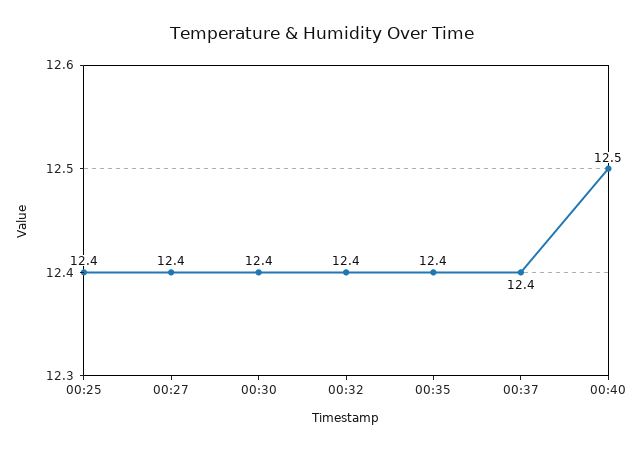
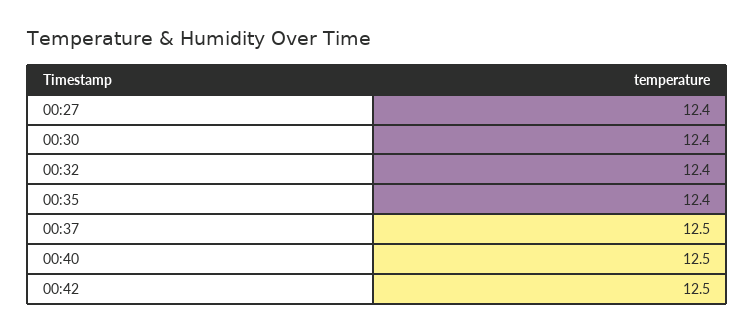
00:25: 12.4 -> none
00:37: 12.4 -> 12.5
00:42: none -> 12.5

